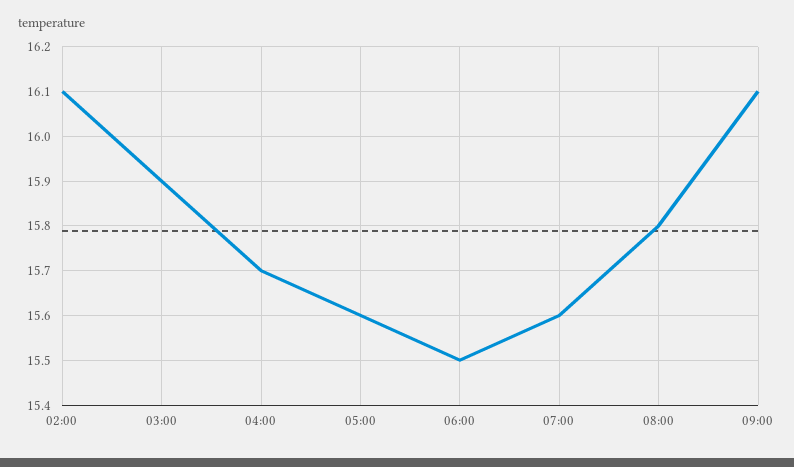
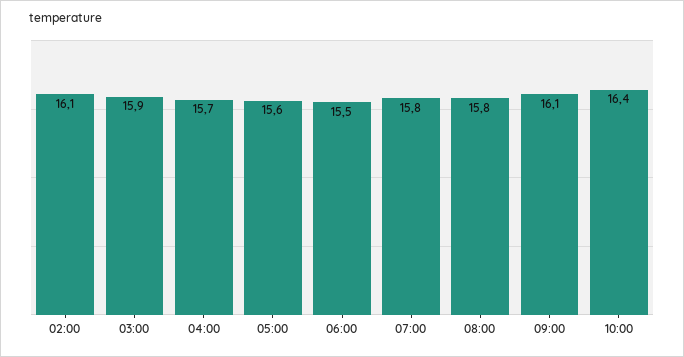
07:00: 15.6 -> 15.8
10:00: none -> 16.4

